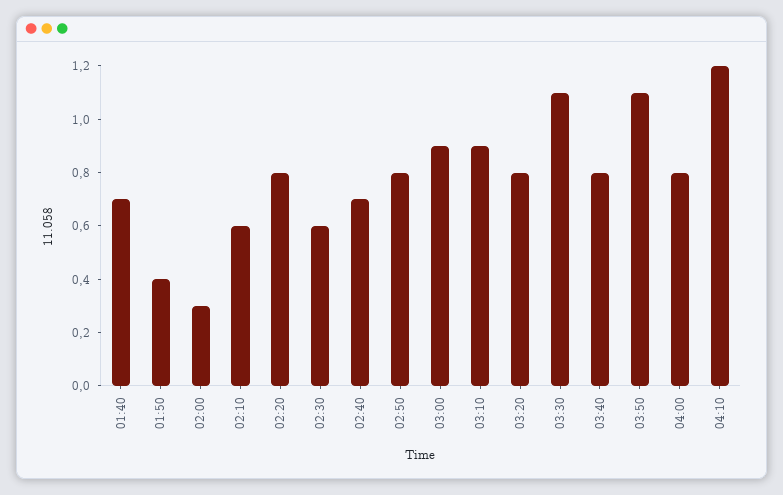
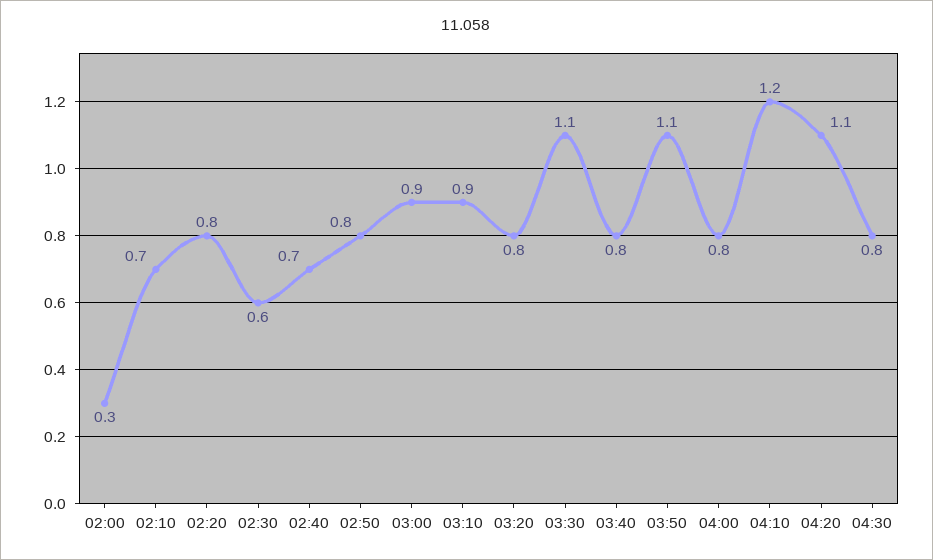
01:40: 0.7 -> none
01:50: 0.4 -> none
02:10: 0.6 -> 0.7
04:20: none -> 1.1
04:30: none -> 0.8

